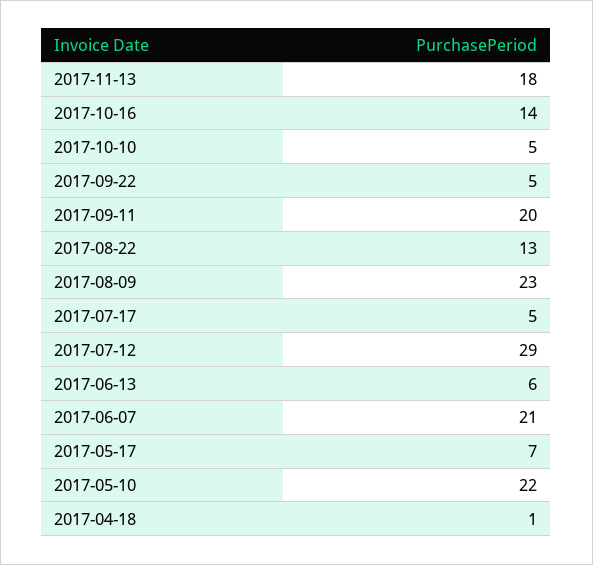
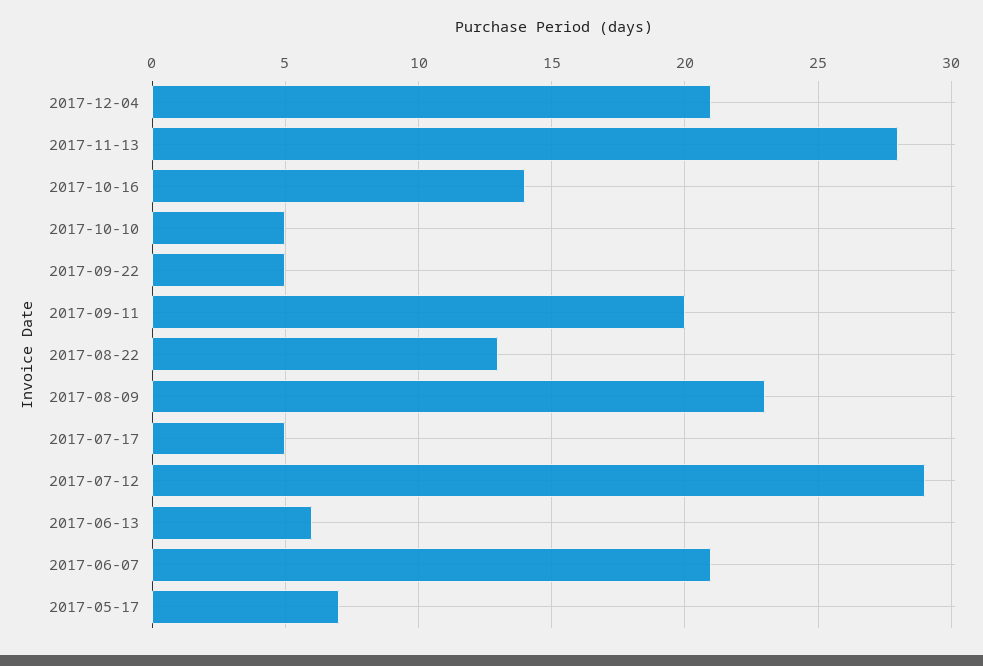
2017-11-13: 18 -> 28
2017-05-10: 22 -> none
2017-04-18: 1 -> none
2017-12-04: none -> 21

